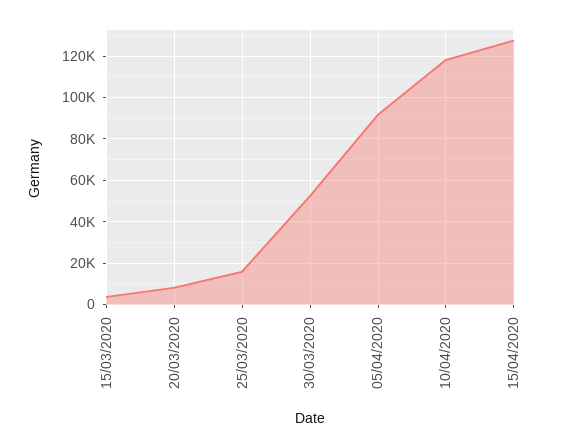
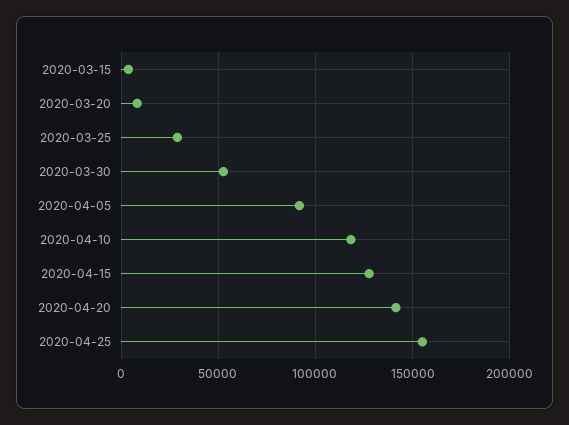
25/03/2020: 15000 -> 30000
2020-04-20: none -> 140000
2020-04-25: none -> 155000

